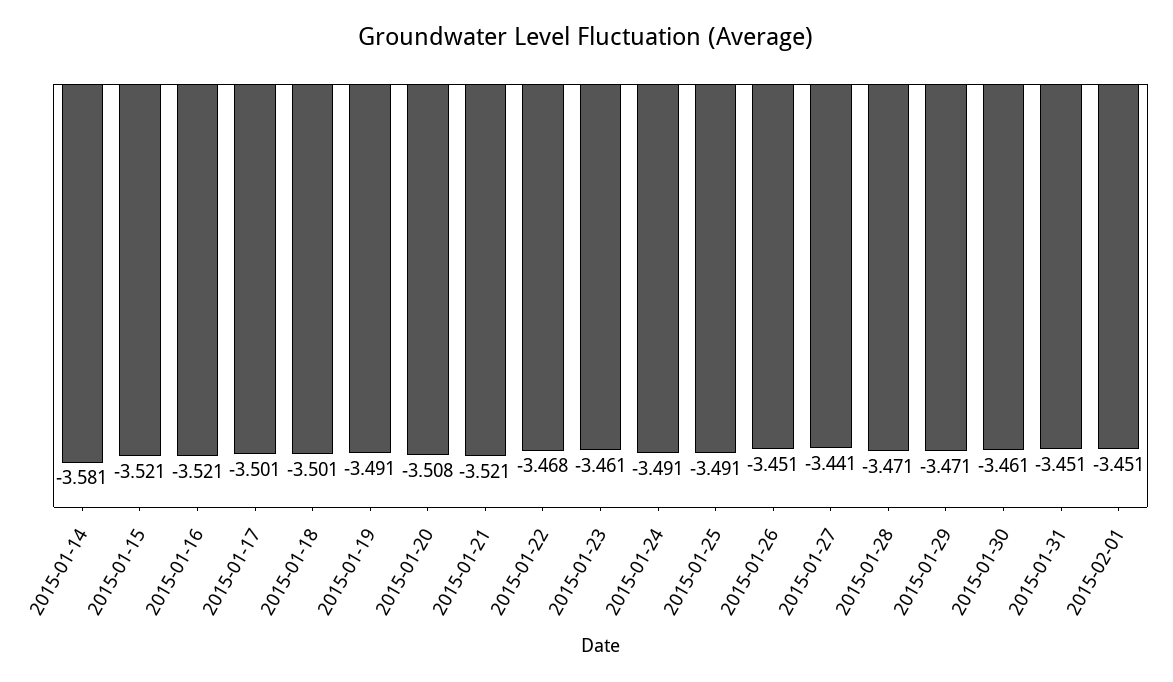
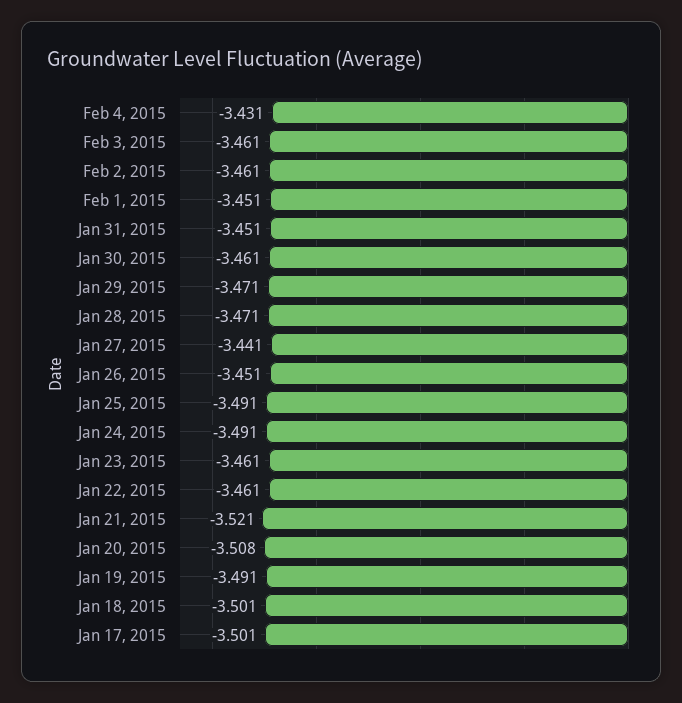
2015-01-14: -3.581 -> none
2015-01-15: -3.521 -> none
2015-01-16: -3.521 -> none
2015-01-22: -3.468 -> -3.461
Feb 4, 2015: none -> -3.431
Feb 3, 2015: none -> -3.461
Feb 2, 2015: none -> -3.461

